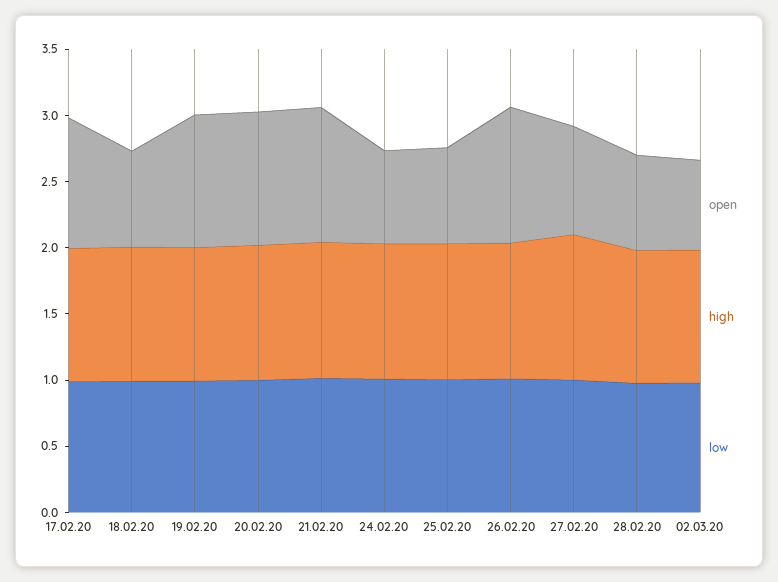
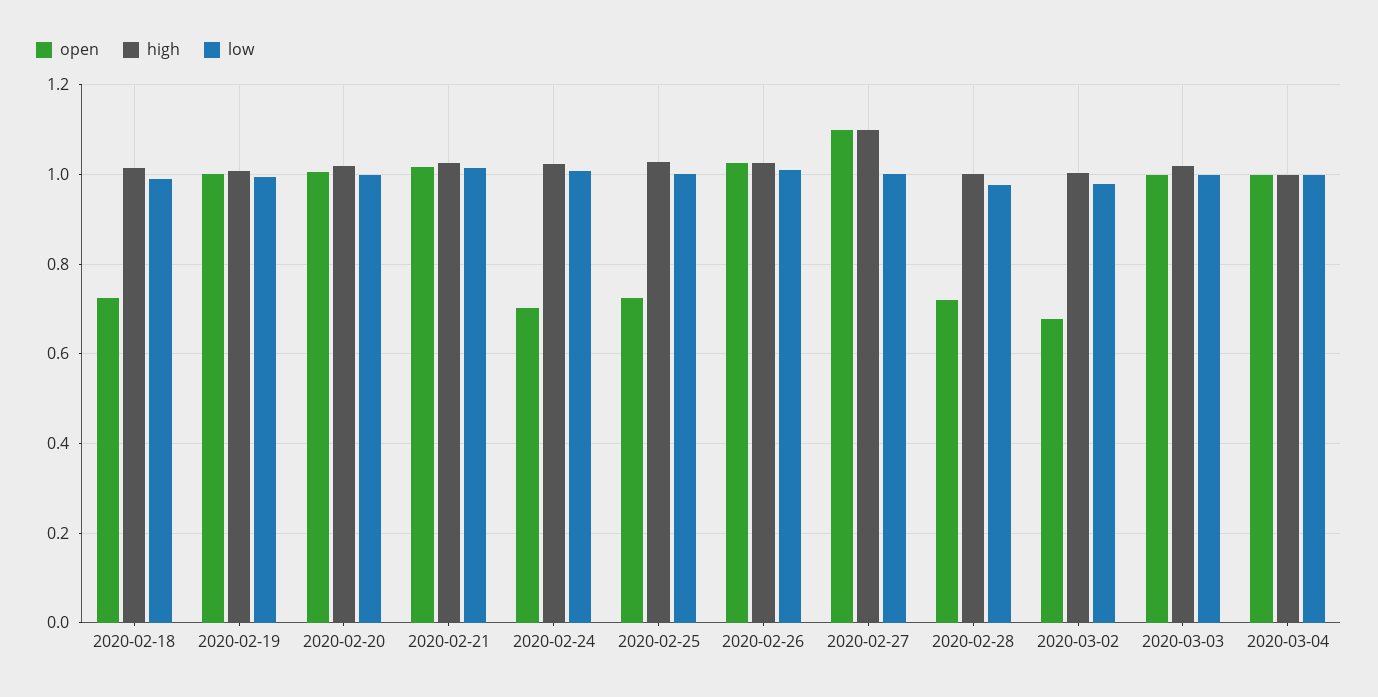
open, 17.02.20: 1 -> none
high, 17.02.20: 1 -> none
low, 17.02.20: 1 -> none
open, 27.02.20: 0.8 -> 1.1
open, 2020-03-03: none -> 1
high, 2020-03-03: none -> 1.02
low, 2020-03-03: none -> 1
open, 2020-03-04: none -> 1
high, 2020-03-04: none -> 1
low, 2020-03-04: none -> 1

